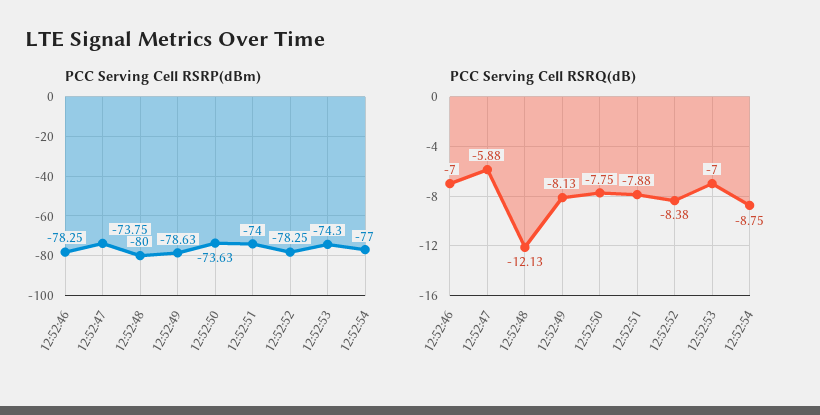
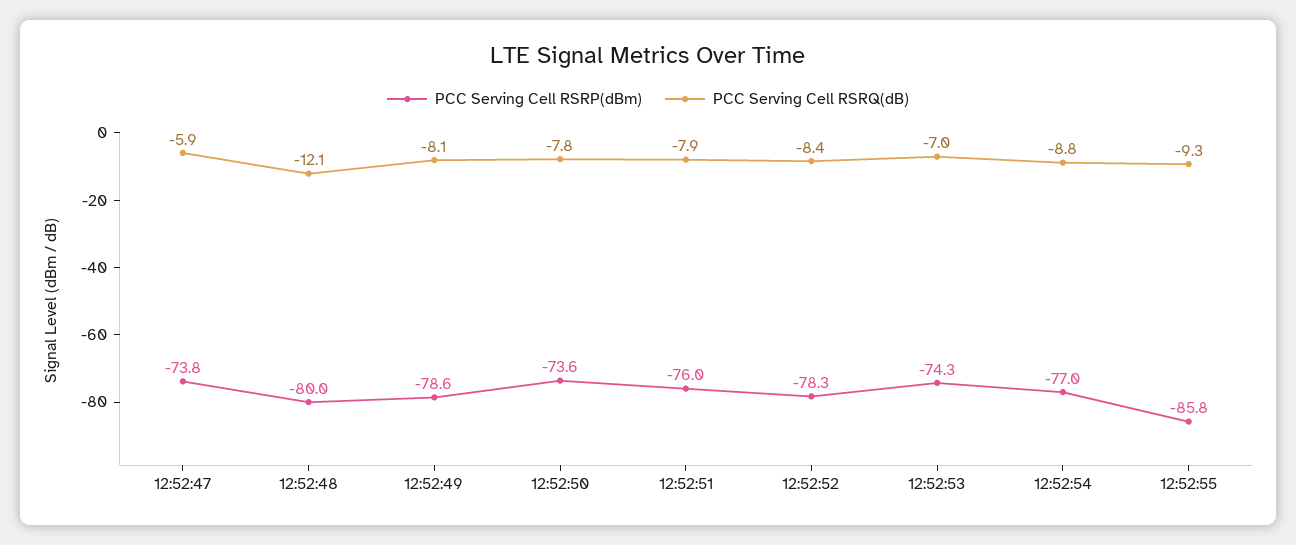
PCC Serving Cell RSRP(dBm), 12:52:46: -78.25 -> none
PCC Serving Cell RSRP(dBm), 12:52:51: -74 -> -76
PCC Serving Cell RSRQ(dB), 12:52:46: -7 -> none
PCC Serving Cell RSRP(dBm), 12:52:55: none -> -85.8
PCC Serving Cell RSRQ(dB), 12:52:55: none -> -9.3

